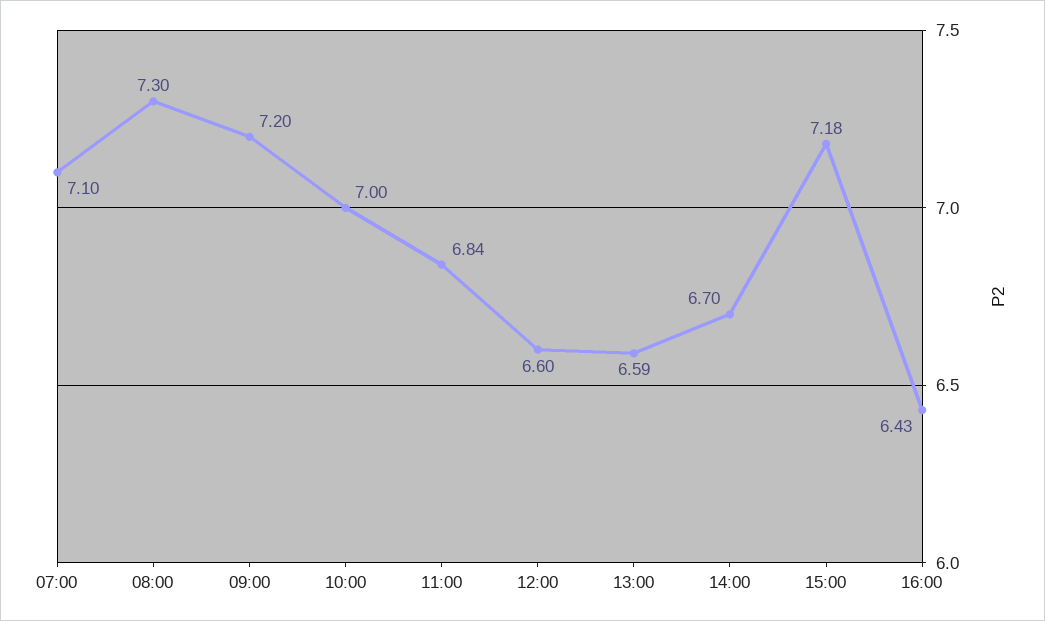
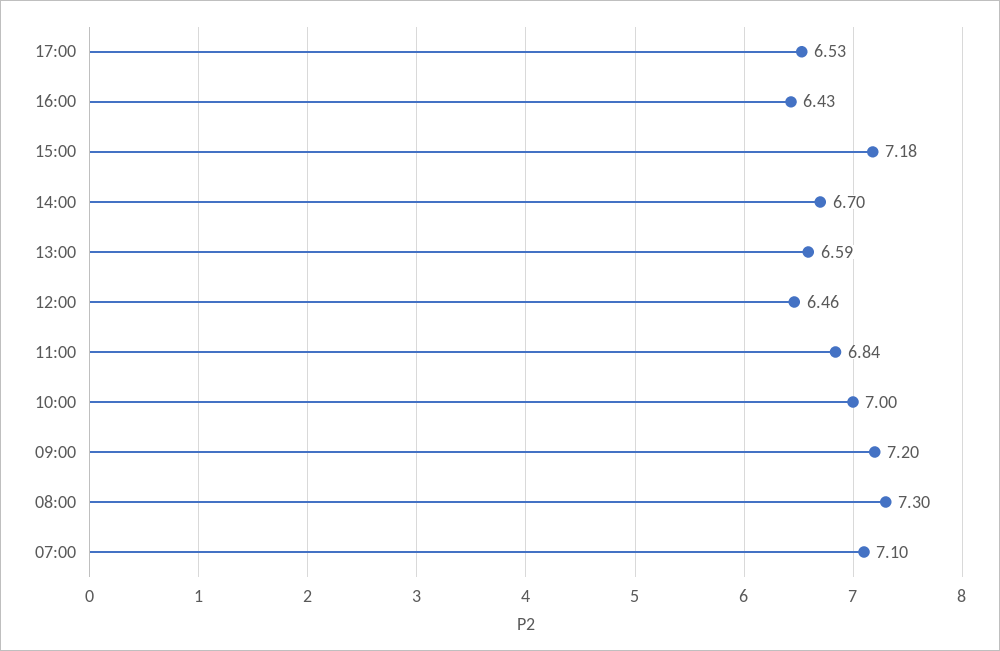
12:00: 6.6 -> 6.46
17:00: none -> 6.53

